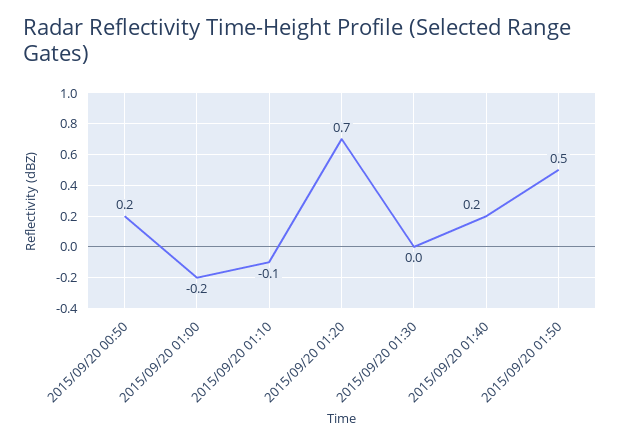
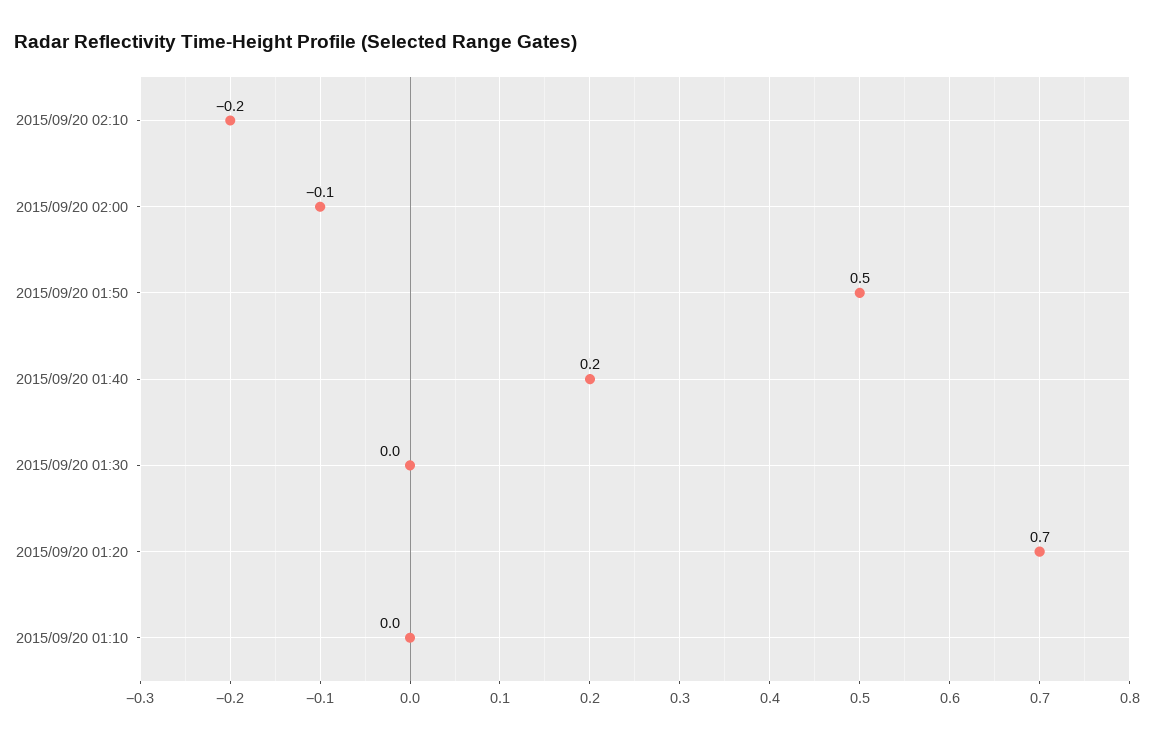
2015/09/20 00:50: 0.2 -> none
2015/09/20 01:00: -0.2 -> none
2015/09/20 01:10: -0.1 -> 0
2015/09/20 02:10: none -> -0.2
2015/09/20 02:00: none -> -0.1

